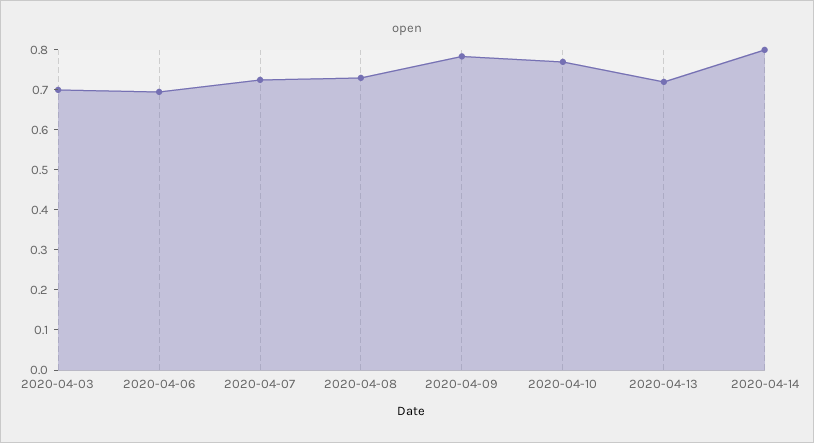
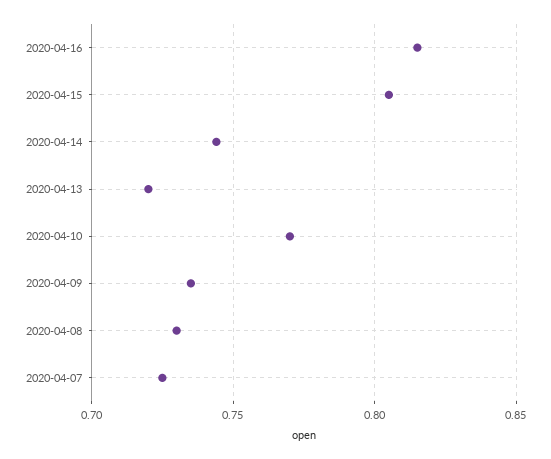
2020-04-03: 0.7 -> none
2020-04-06: 0.7 -> none
2020-04-09: 0.78 -> 0.735
2020-04-14: 0.8 -> 0.745
2020-04-16: none -> 0.815
2020-04-15: none -> 0.805

